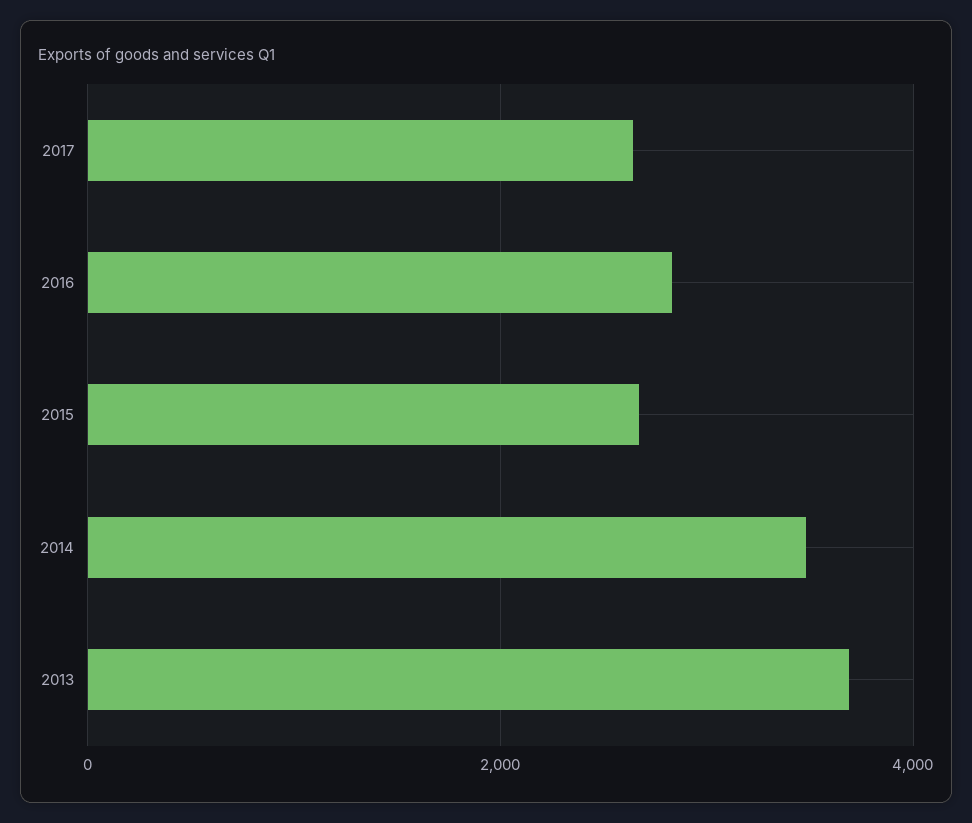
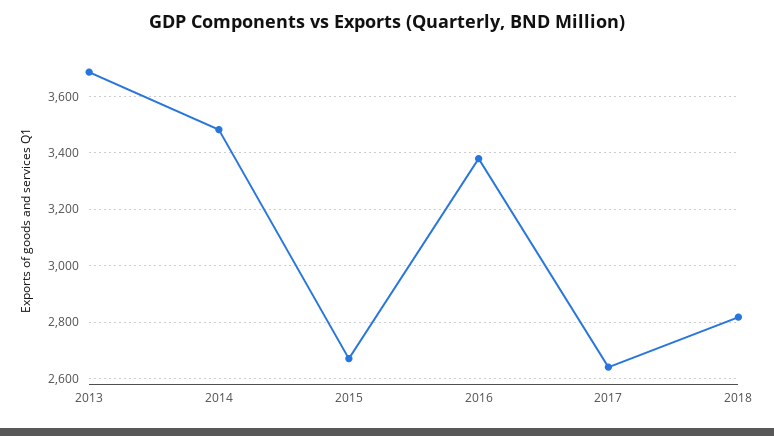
2016: 2800 -> 3375
2018: none -> 2825

